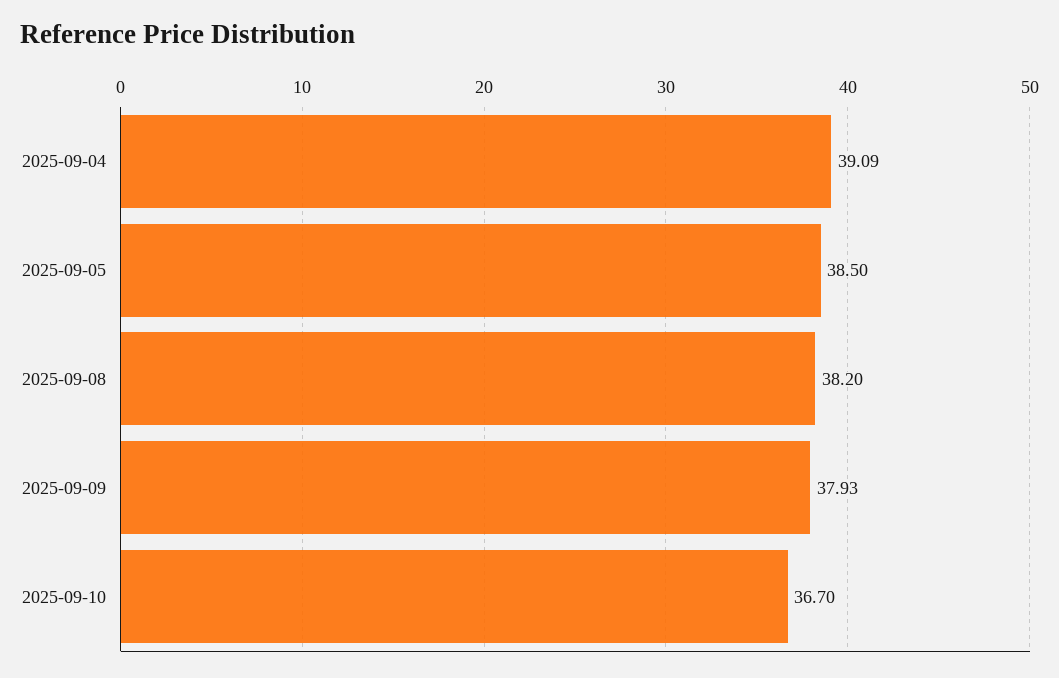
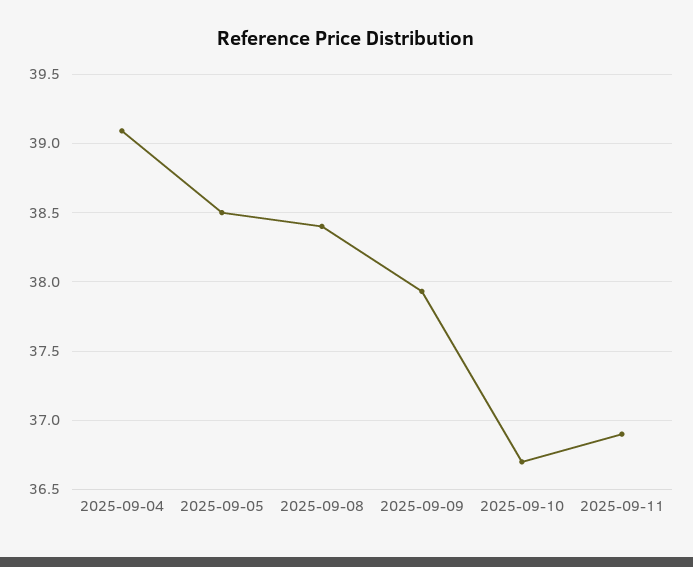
2025-09-08: 38.2 -> 38.4
2025-09-11: none -> 36.9

